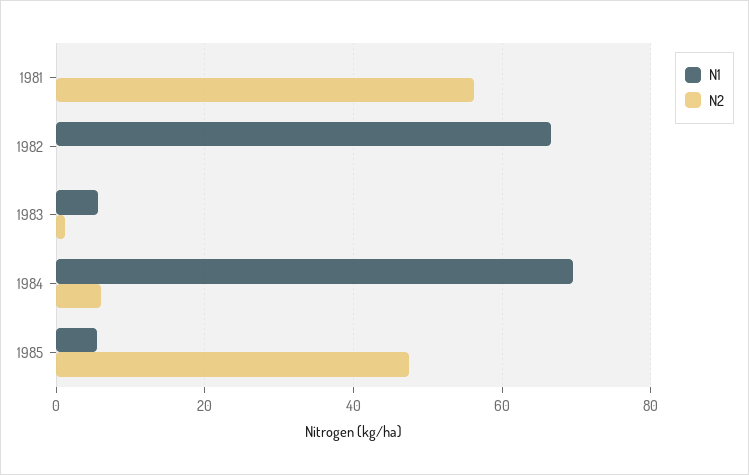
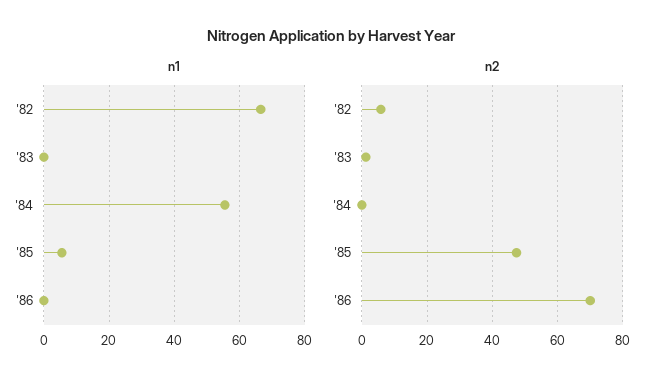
N1, 1981: 0 -> none
N2, 1981: 56 -> none
N2, 1982: 0 -> 6
N1, 1983: 6 -> 0
N1, 1984: 70 -> 56
N2, 1984: 6 -> 0
N1, '86: none -> 0
N2, '86: none -> 70

